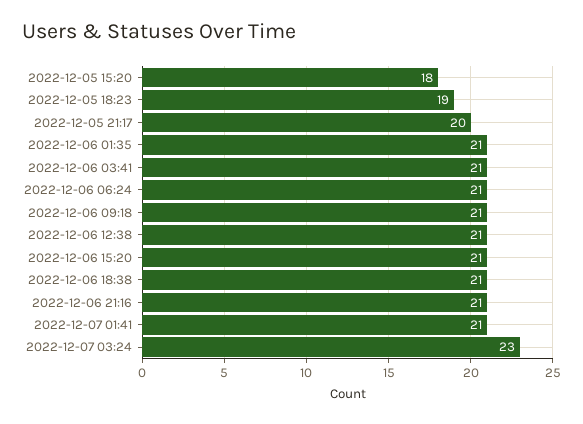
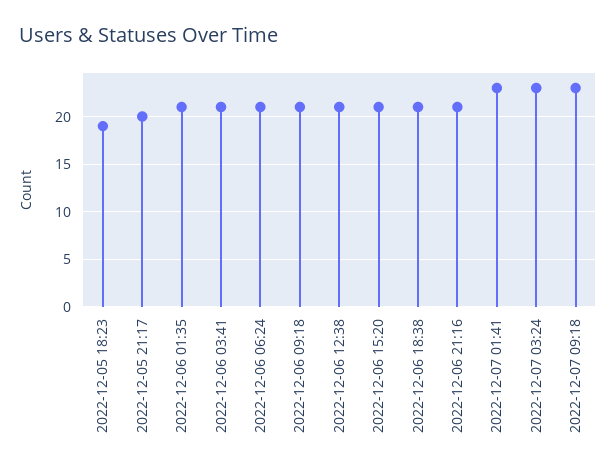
2022-12-05 15:20: 18 -> none
2022-12-07 01:41: 21 -> 23
2022-12-07 09:18: none -> 23

